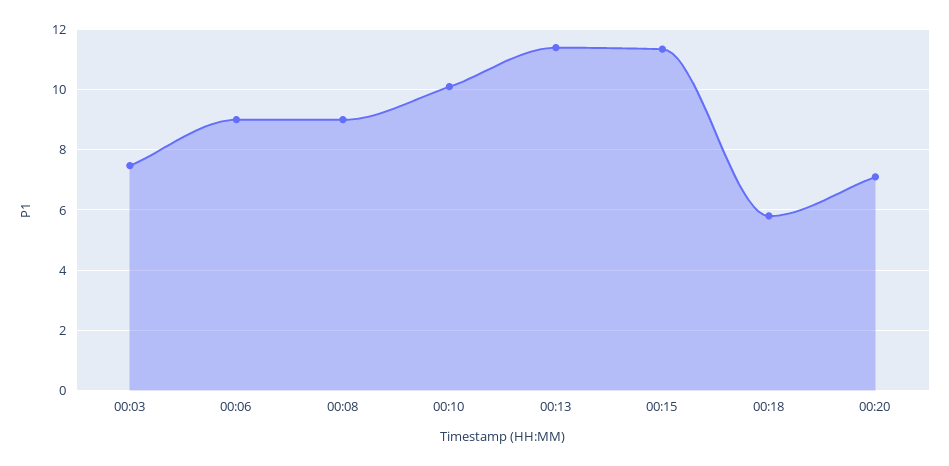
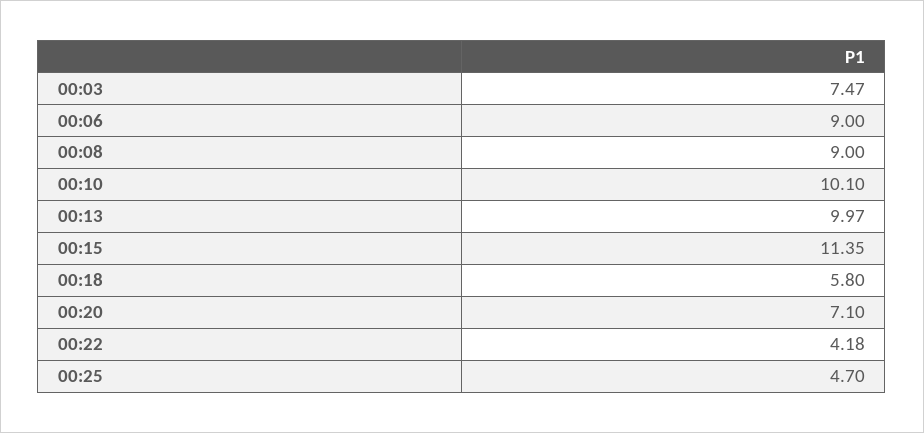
00:13: 11.4 -> 9.97
00:22: none -> 4.18
00:25: none -> 4.7

